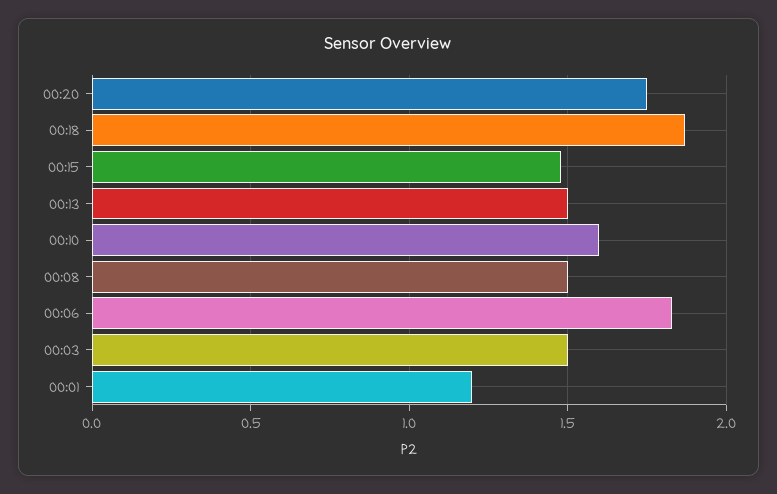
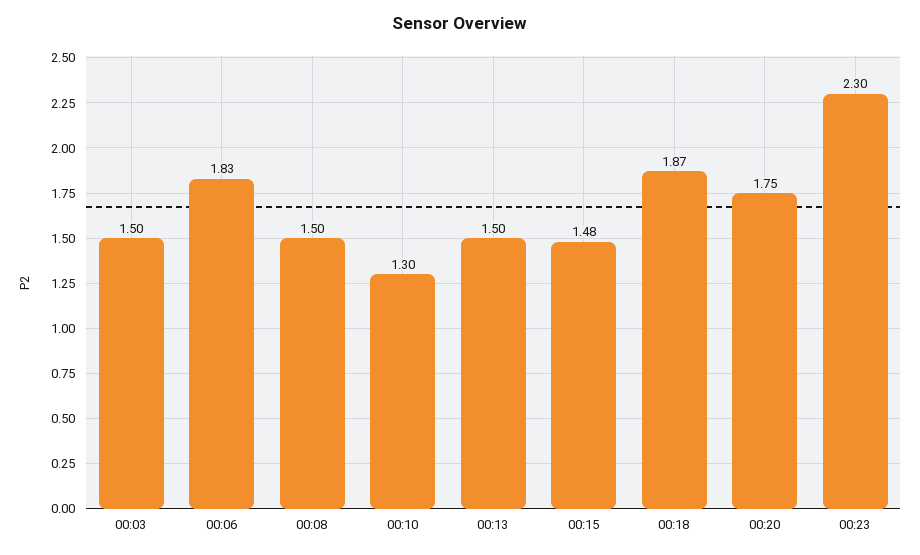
00:10: 1.6 -> 1.3
00:01: 1.2 -> none
00:23: none -> 2.3

